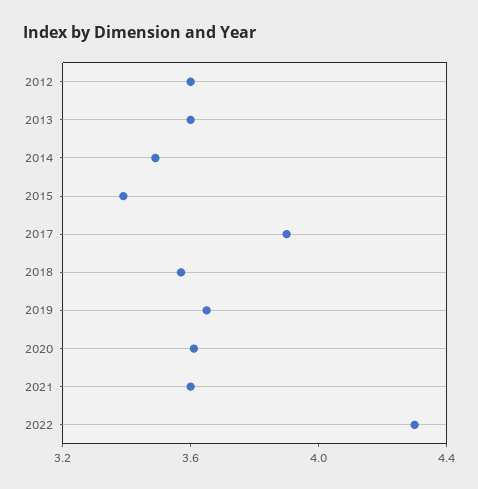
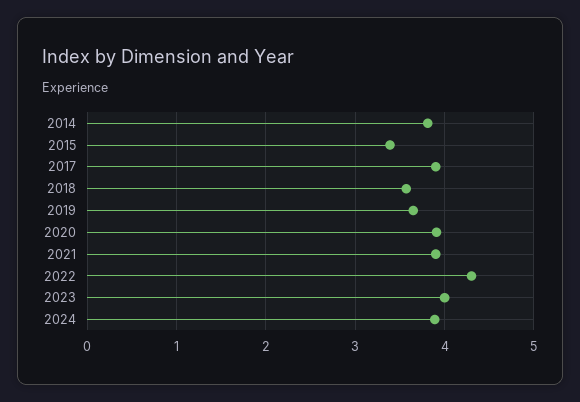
2012: 3.6 -> none
2013: 3.6 -> none
2014: 3.5 -> 3.8
2020: 3.6 -> 3.9
2021: 3.6 -> 3.9
2023: none -> 4
2024: none -> 3.9

